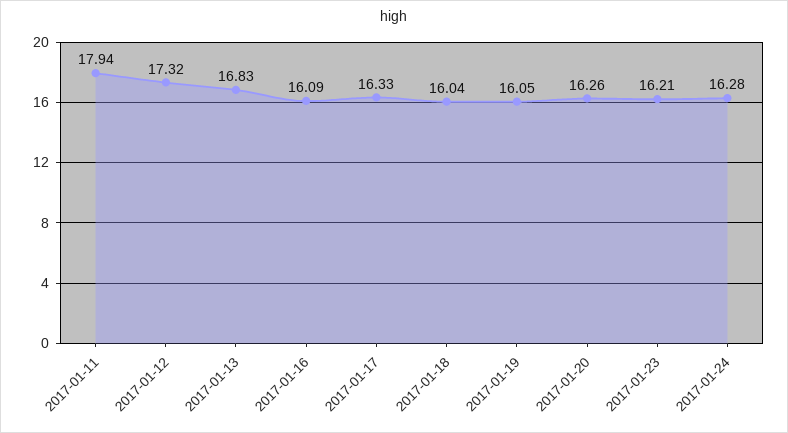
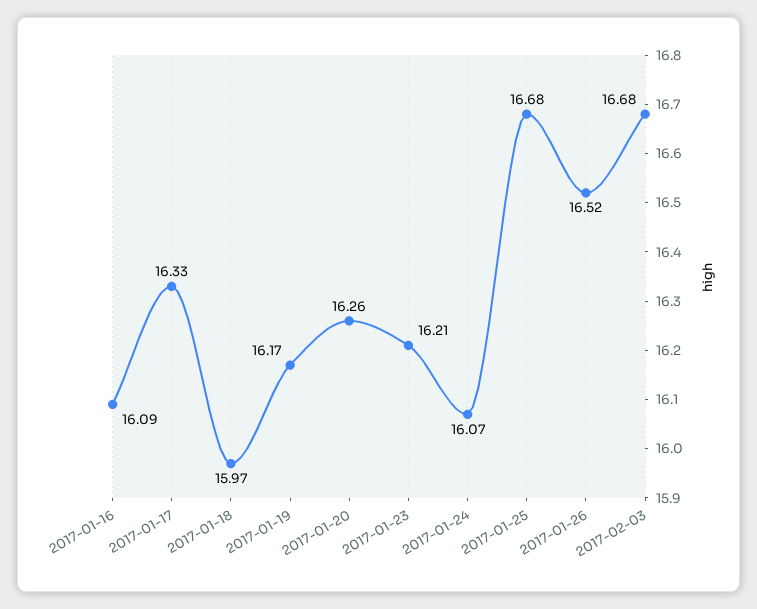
2017-01-11: 17.94 -> none
2017-01-12: 17.32 -> none
2017-01-13: 16.83 -> none
2017-01-18: 16.04 -> 15.97
2017-01-19: 16.05 -> 16.17
2017-01-24: 16.28 -> 16.07
2017-01-25: none -> 16.68
2017-01-26: none -> 16.52
2017-02-03: none -> 16.68

